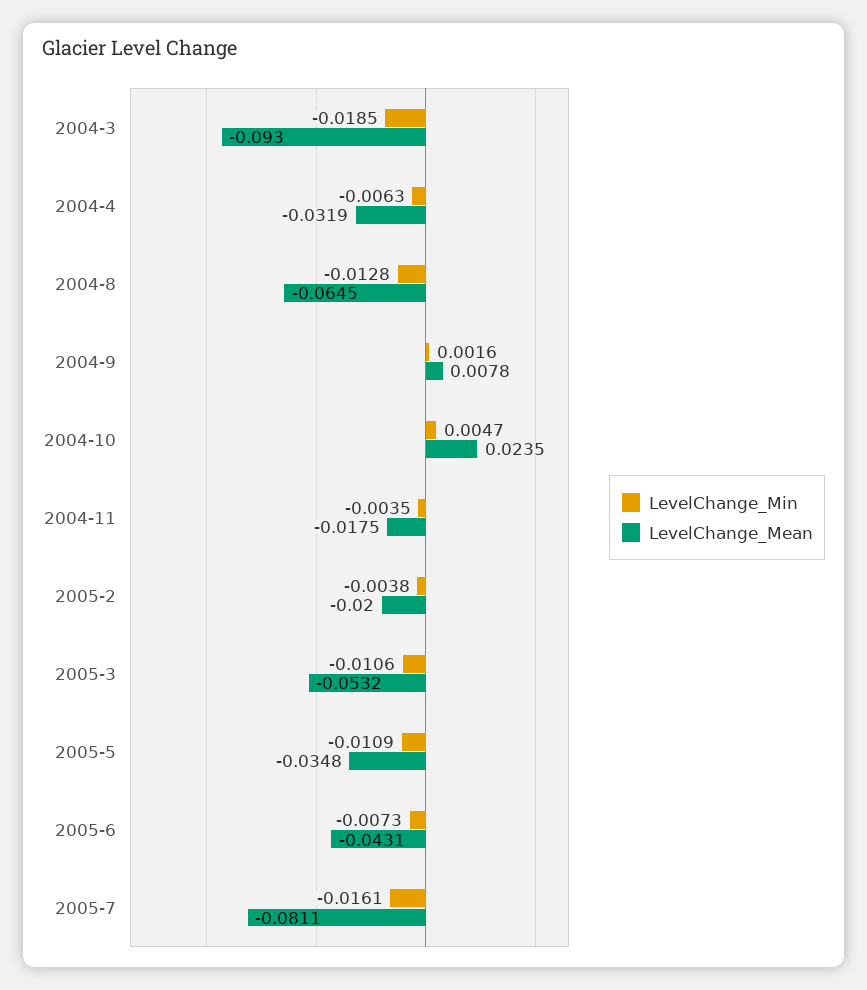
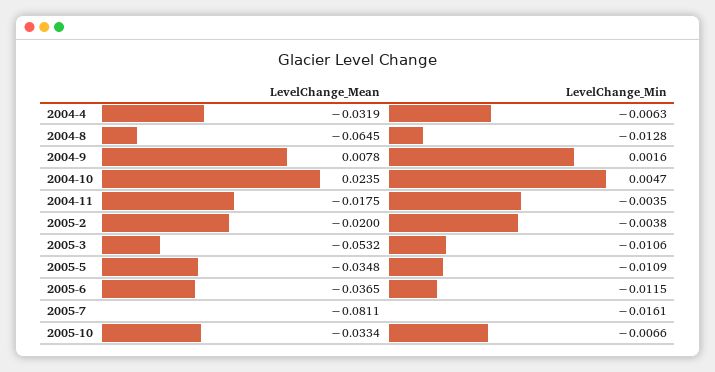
LevelChange_Min, 2004-3: -0.0185 -> none
LevelChange_Mean, 2004-3: -0.093 -> none
LevelChange_Min, 2005-6: -0.0073 -> -0.0115
LevelChange_Mean, 2005-6: -0.0431 -> -0.0365
LevelChange_Mean, 2005-10: none -> -0.0334
LevelChange_Min, 2005-10: none -> -0.0066

